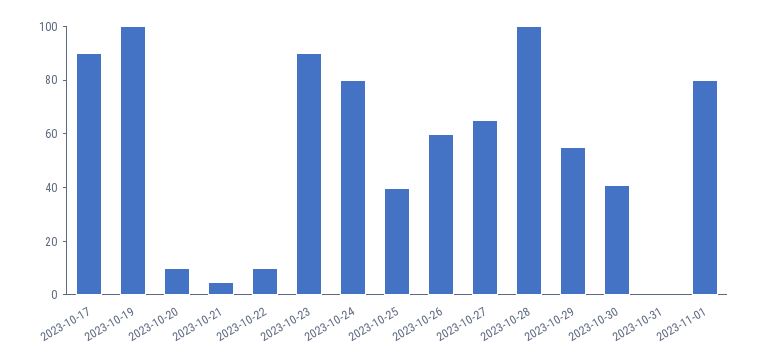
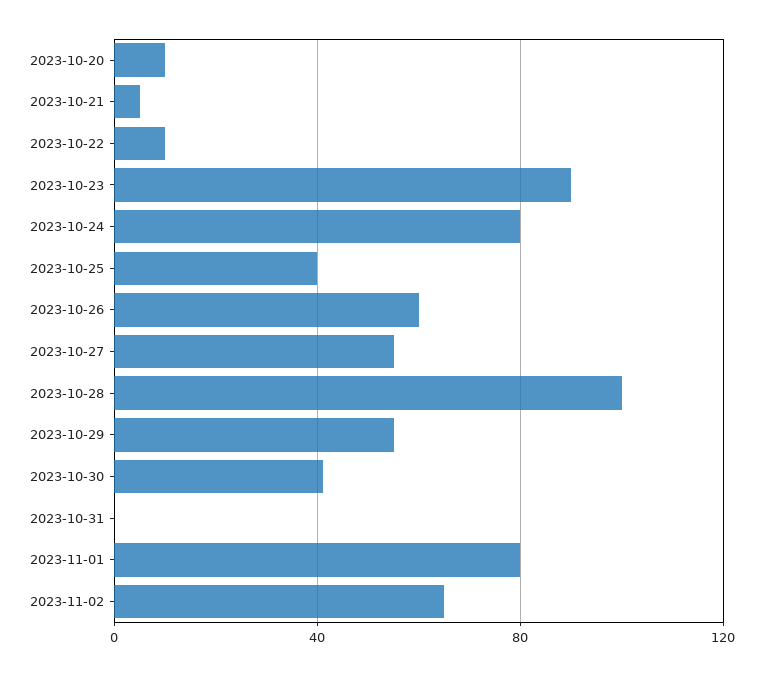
2023-10-17: 90 -> none
2023-10-19: 100 -> none
2023-10-27: 65 -> 55
2023-11-02: none -> 65

